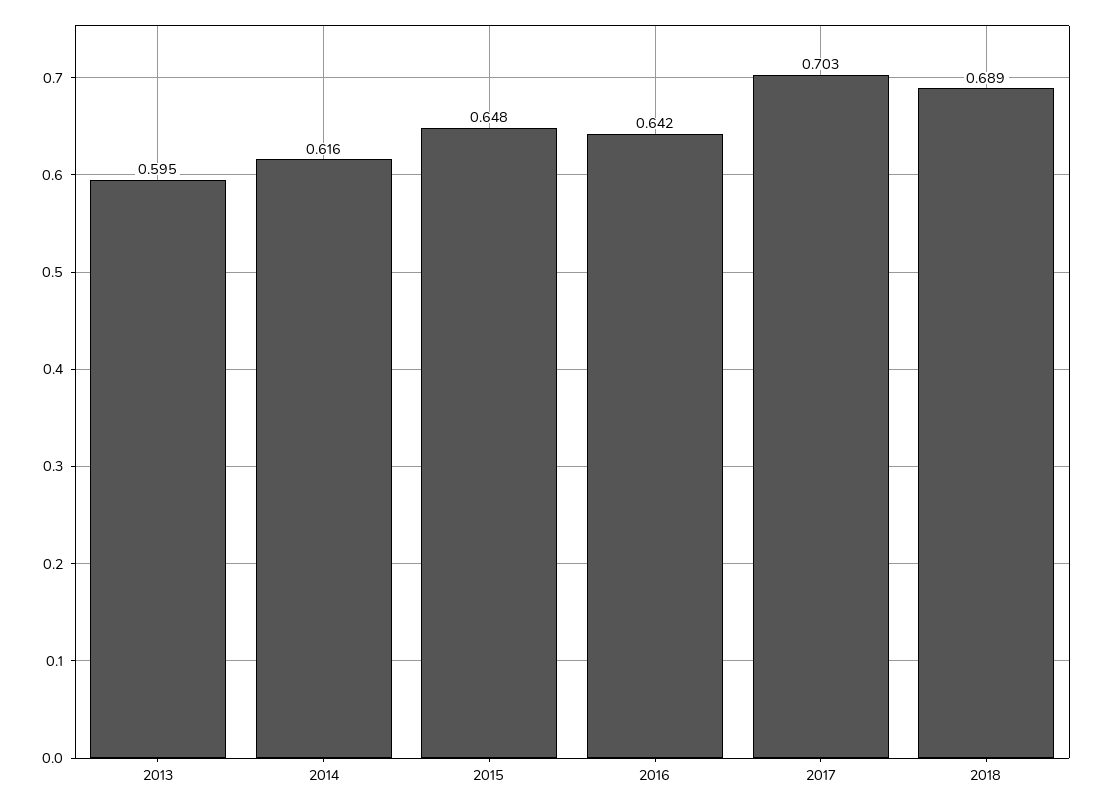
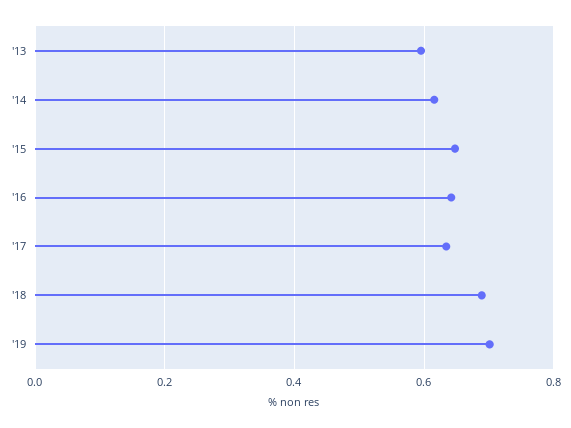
2017: 0.703 -> 0.64
'19: none -> 0.7

